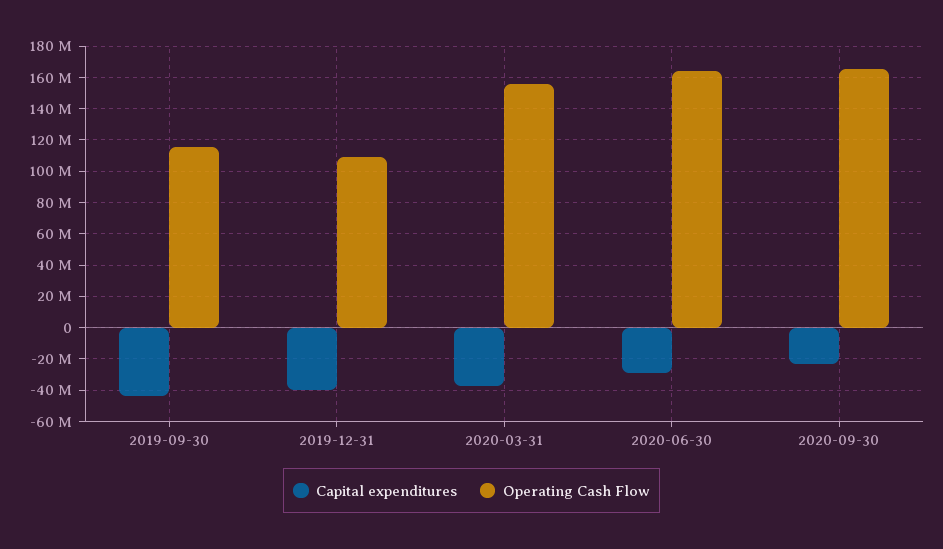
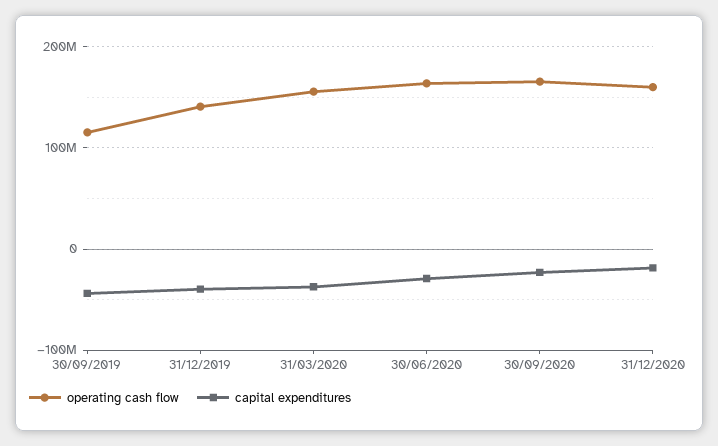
Operating Cash Flow, 2019-12-31: 110000000 -> 140000000
Operating Cash Flow, 31/12/2020: none -> 160000000
Capital expenditures, 31/12/2020: none -> -20000000

